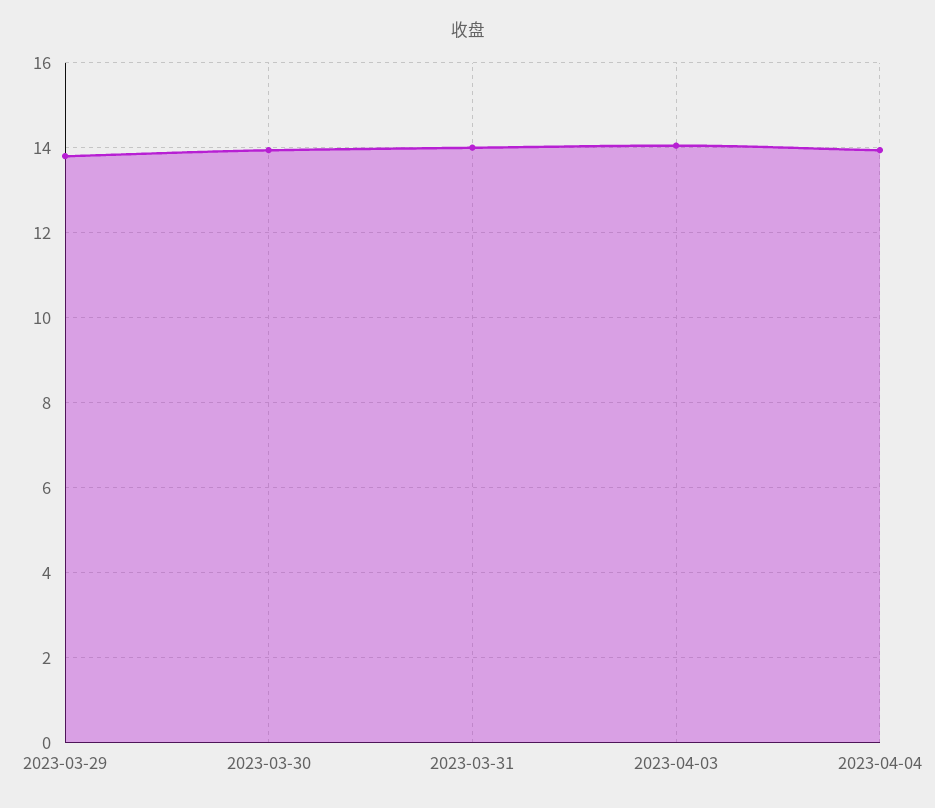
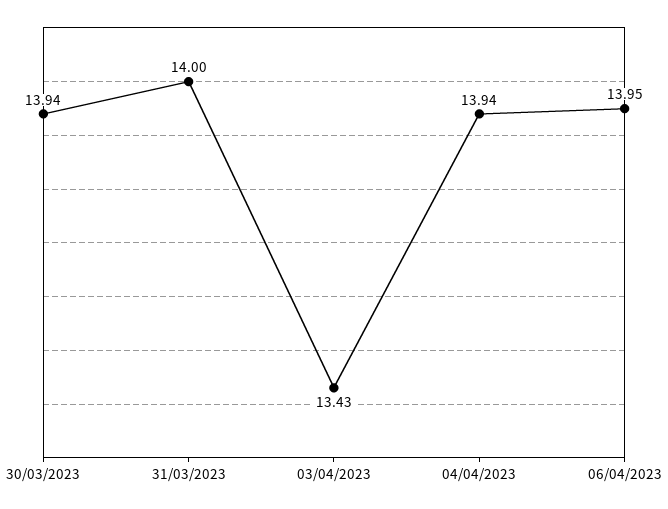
2023-03-29: 13.8 -> none
2023-04-03: 14 -> 13.43
06/04/2023: none -> 13.95

